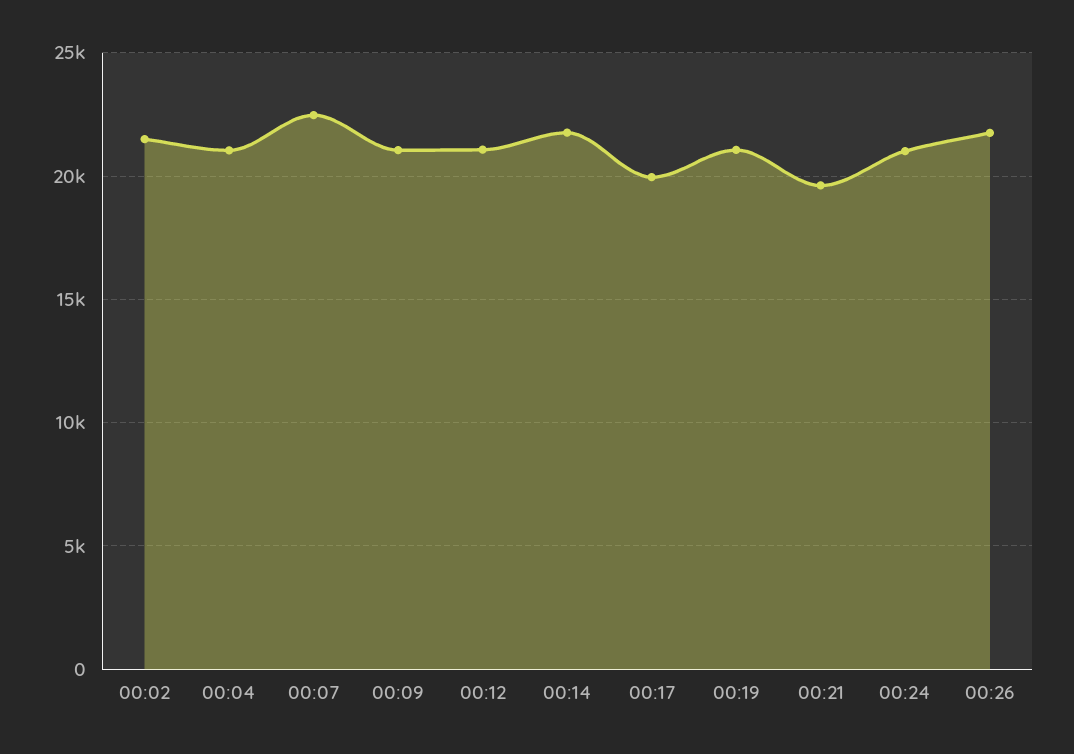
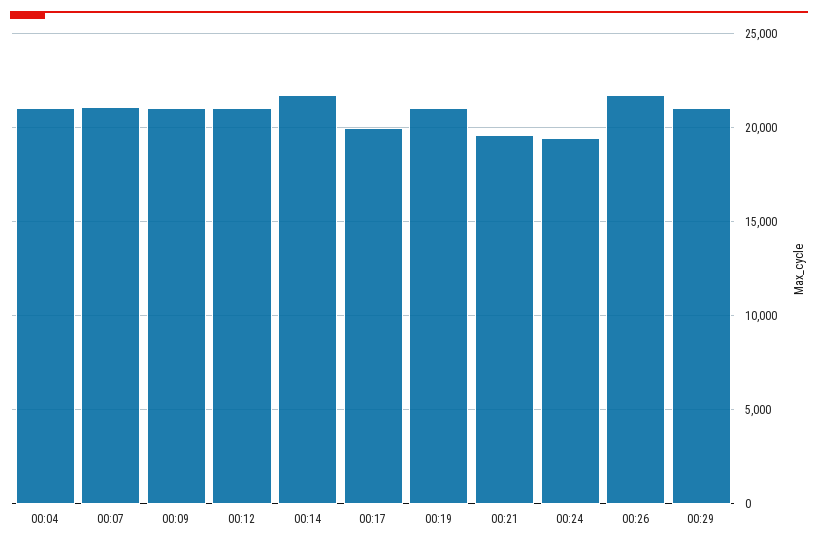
00:02: 21500 -> none
00:07: 22500 -> 21000
00:24: 21000 -> 19500
00:29: none -> 21000

